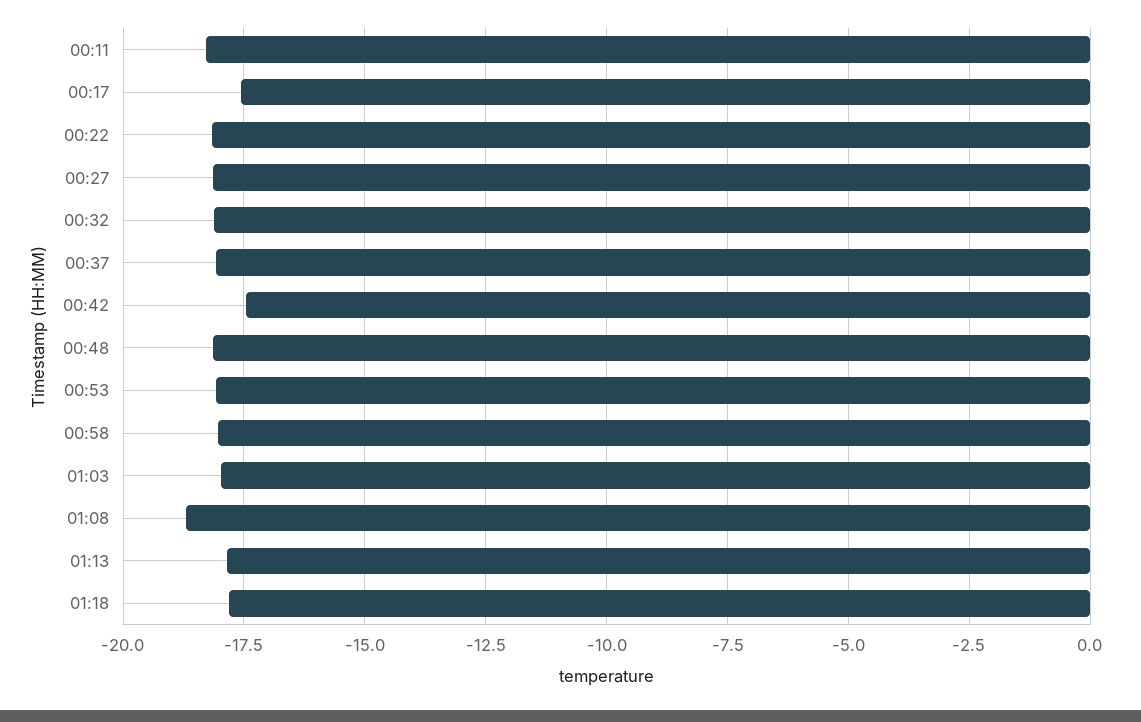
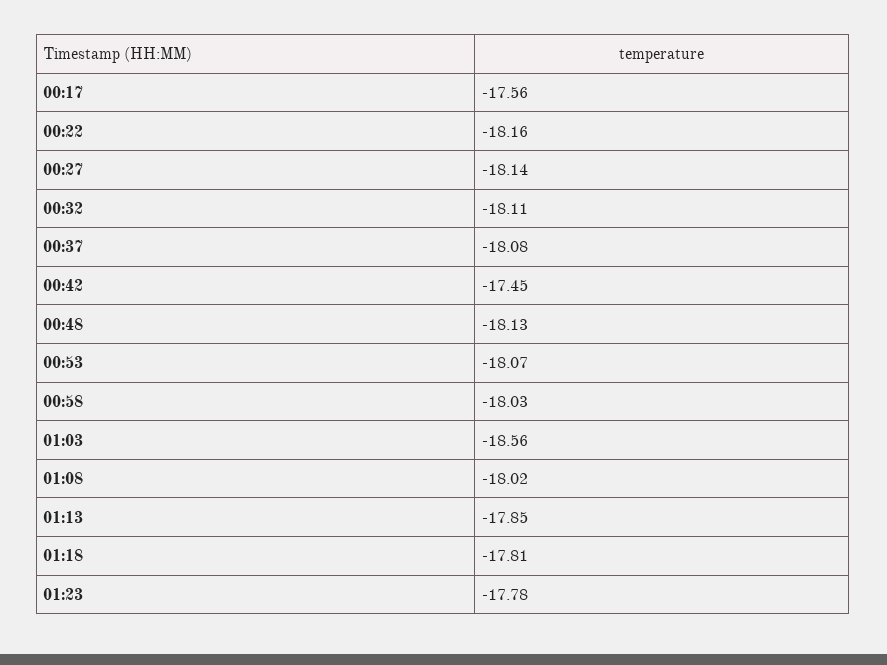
00:11: -18.25 -> none
01:03: -18 -> -18.56
01:08: -18.75 -> -18.02
01:23: none -> -17.78

